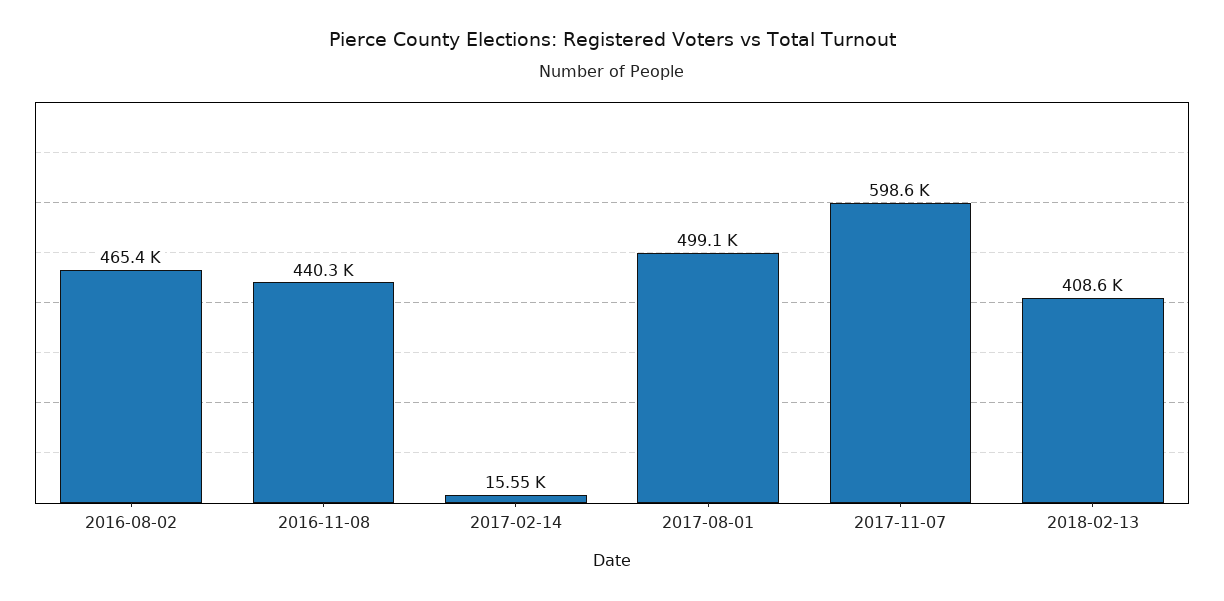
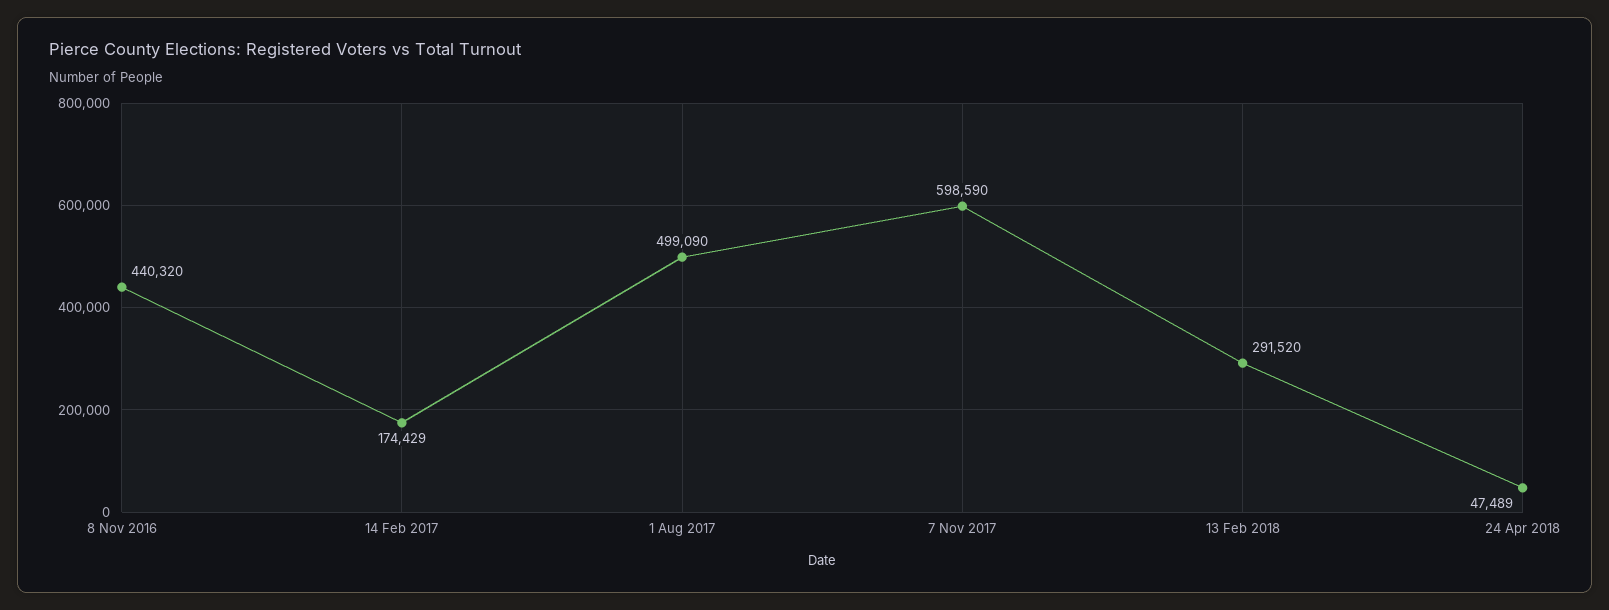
2016-08-02: 465400 -> none
2017-02-14: 15550 -> 174429
2018-02-13: 408600 -> 291520
24 Apr 2018: none -> 47489

